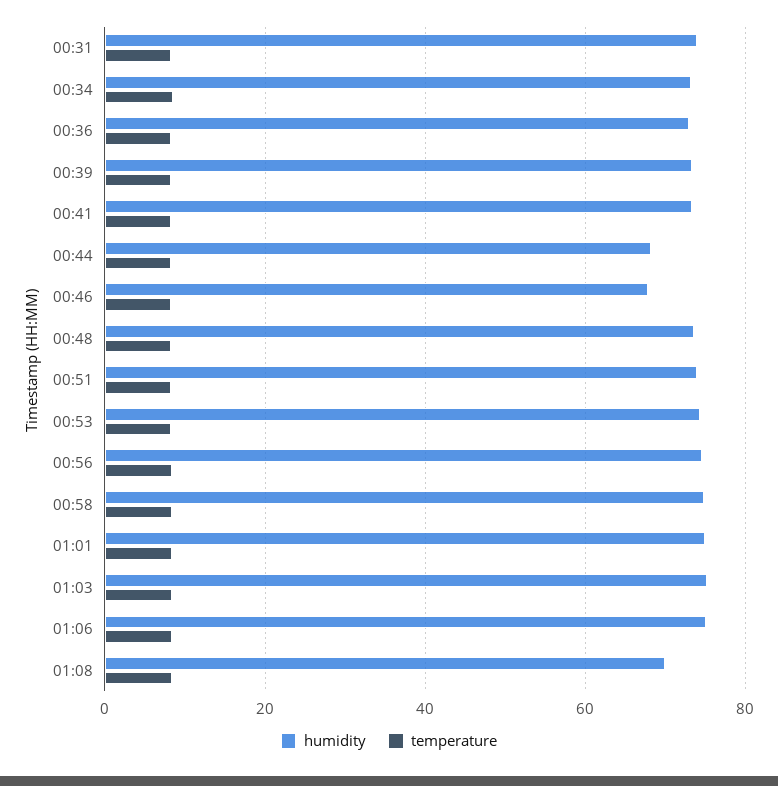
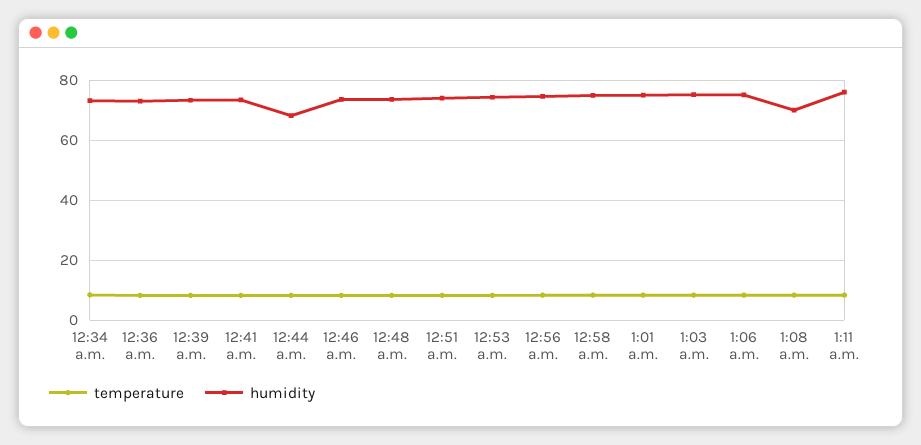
humidity, 00:31: 74 -> none
temperature, 00:31: 8 -> none
humidity, 00:46: 68 -> 74
temperature, 1:11 a.m.: none -> 8
humidity, 1:11 a.m.: none -> 76

